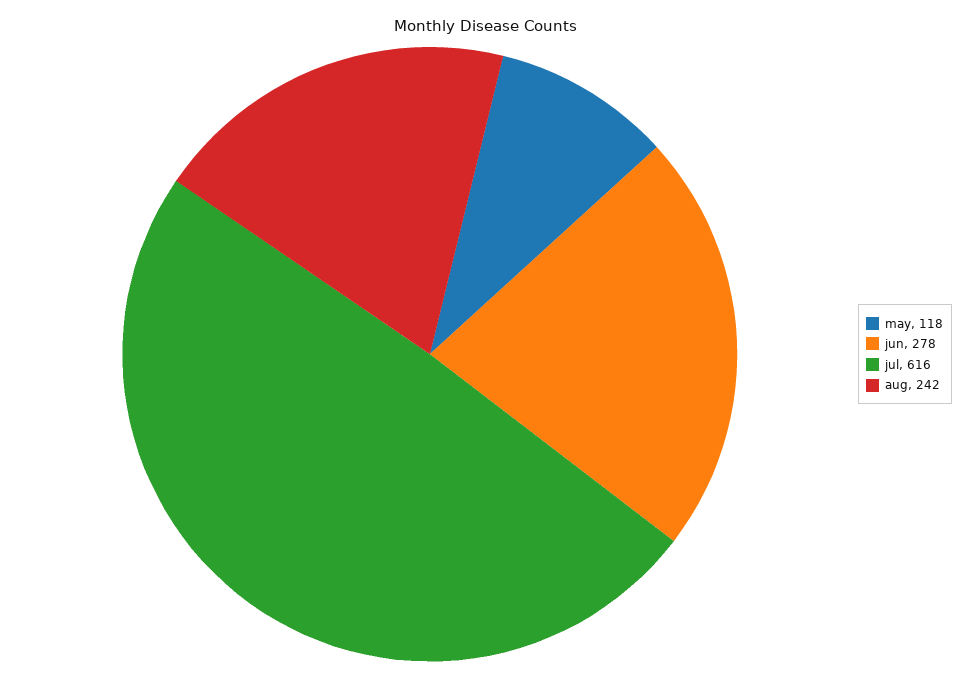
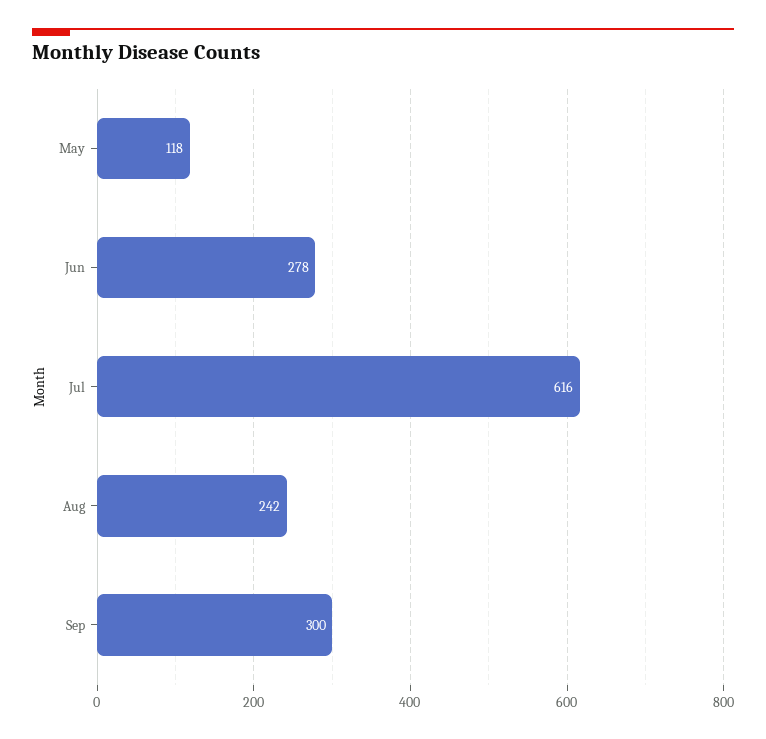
Sep: none -> 300

